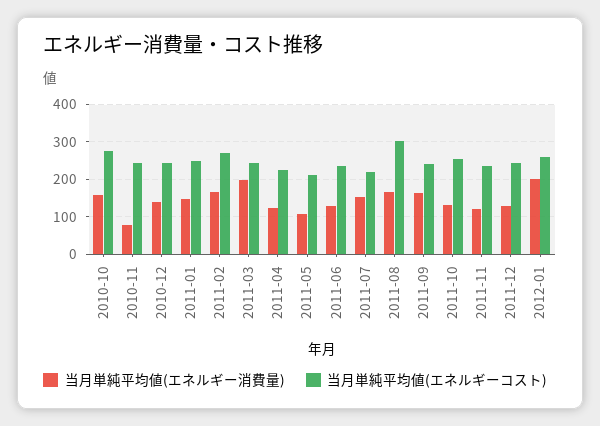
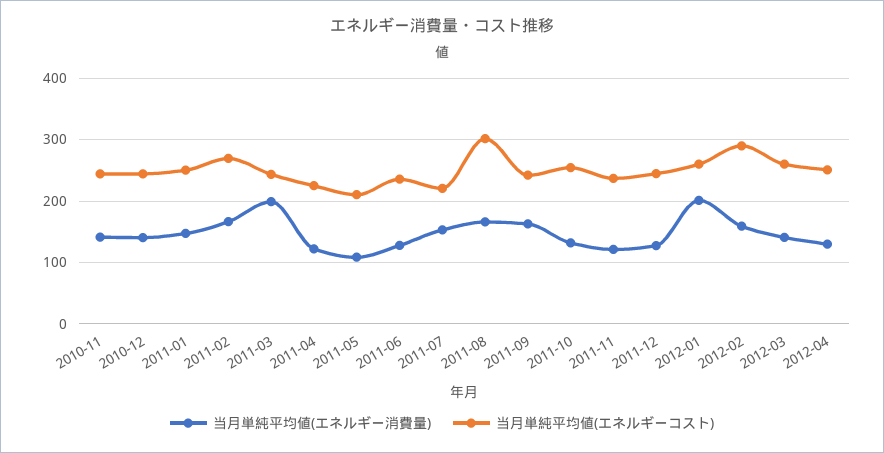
当月単純平均値(エネルギー消費量), 2010-10: 160 -> none
当月単純平均値(エネルギーコスト), 2010-10: 280 -> none
当月単純平均値(エネルギー消費量), 2010-11: 80 -> 140
当月単純平均値(エネルギー消費量), 2012-02: none -> 160
当月単純平均値(エネルギーコスト), 2012-02: none -> 290
当月単純平均値(エネルギー消費量), 2012-03: none -> 140
当月単純平均値(エネルギーコスト), 2012-03: none -> 260
当月単純平均値(エネルギー消費量), 2012-04: none -> 130
当月単純平均値(エネルギーコスト), 2012-04: none -> 250

